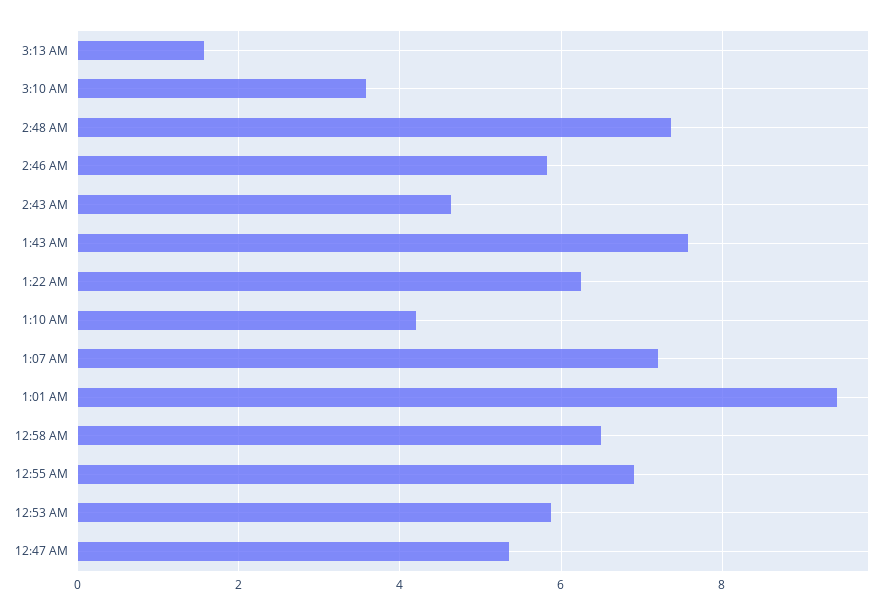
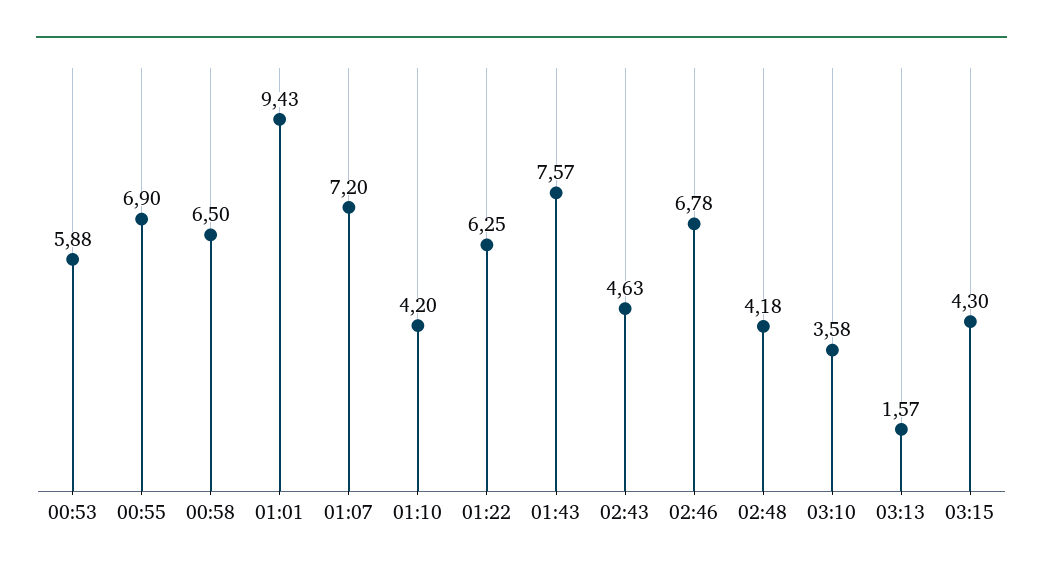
2:48 AM: 7.4 -> 4.18
2:46 AM: 5.8 -> 6.78
12:47 AM: 5.4 -> none
03:15: none -> 4.3

